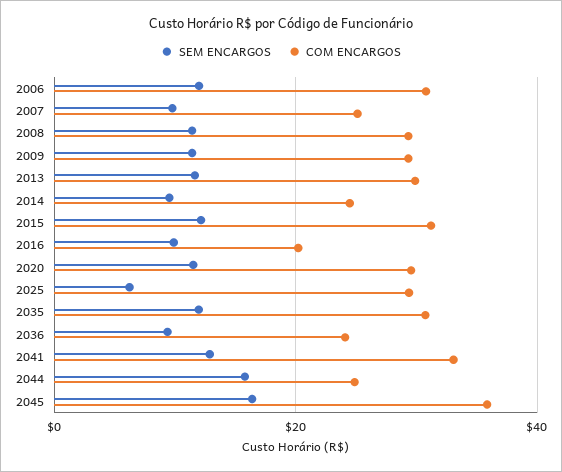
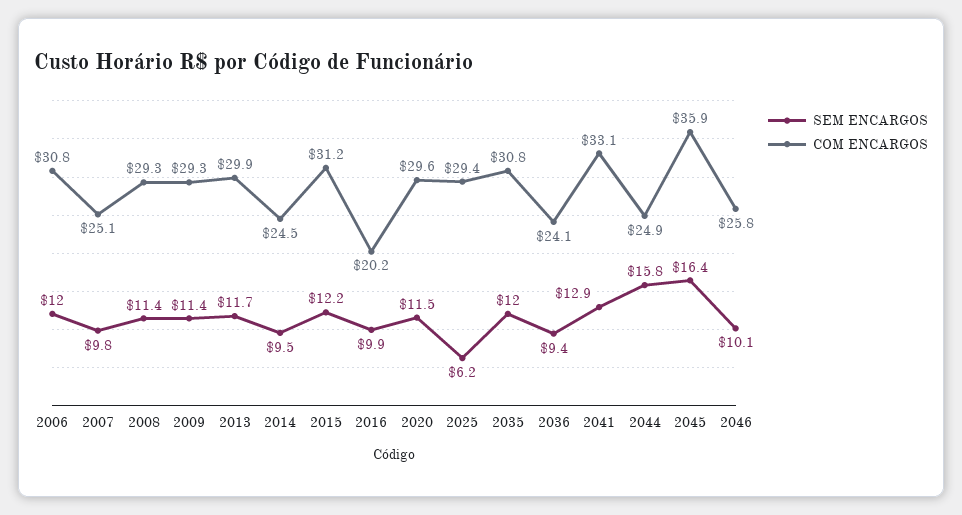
SEM ENCARGOS, 2046: none -> 10.1
COM ENCARGOS, 2046: none -> 25.8

